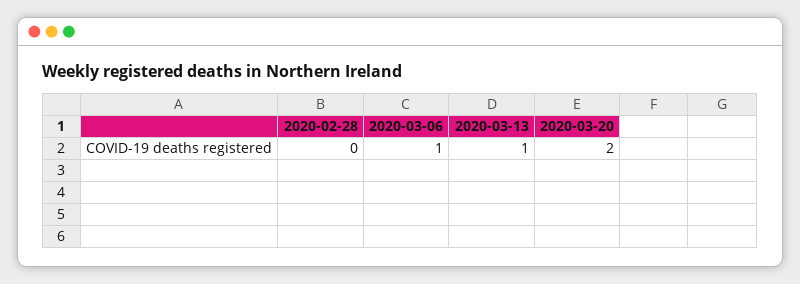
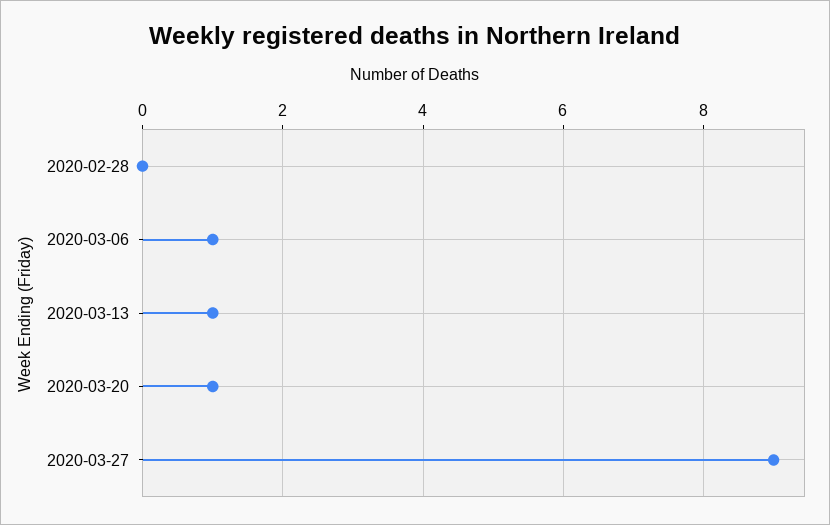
2020-03-20: 2 -> 1
2020-03-27: none -> 9

